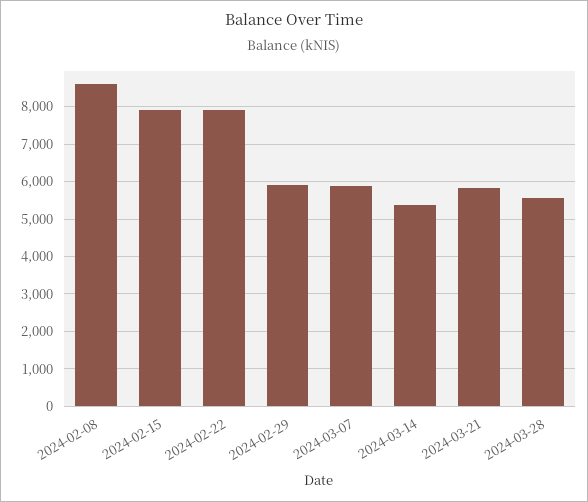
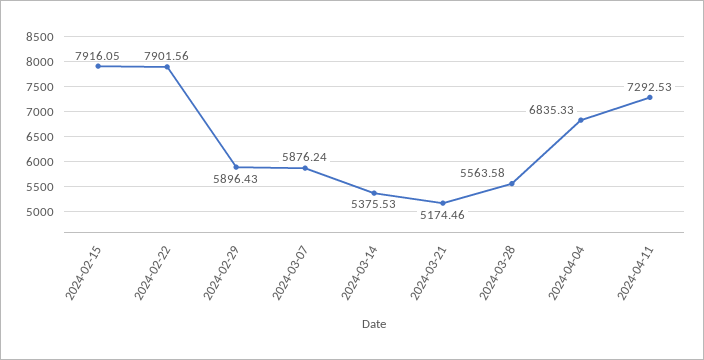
2024-02-08: 8600 -> none
2024-03-21: 5800 -> 5174.46
2024-04-04: none -> 6835.33
2024-04-11: none -> 7292.53

